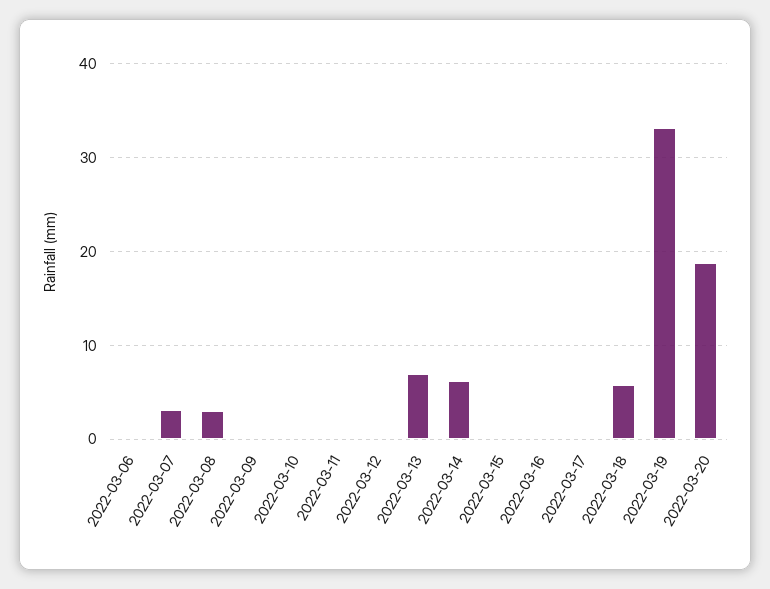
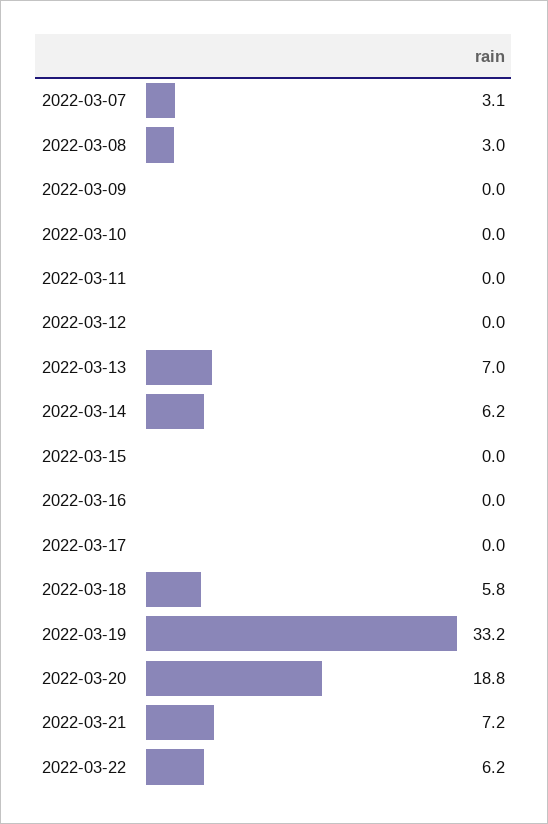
2022-03-06: 0 -> none
2022-03-21: none -> 7.2
2022-03-22: none -> 6.2

